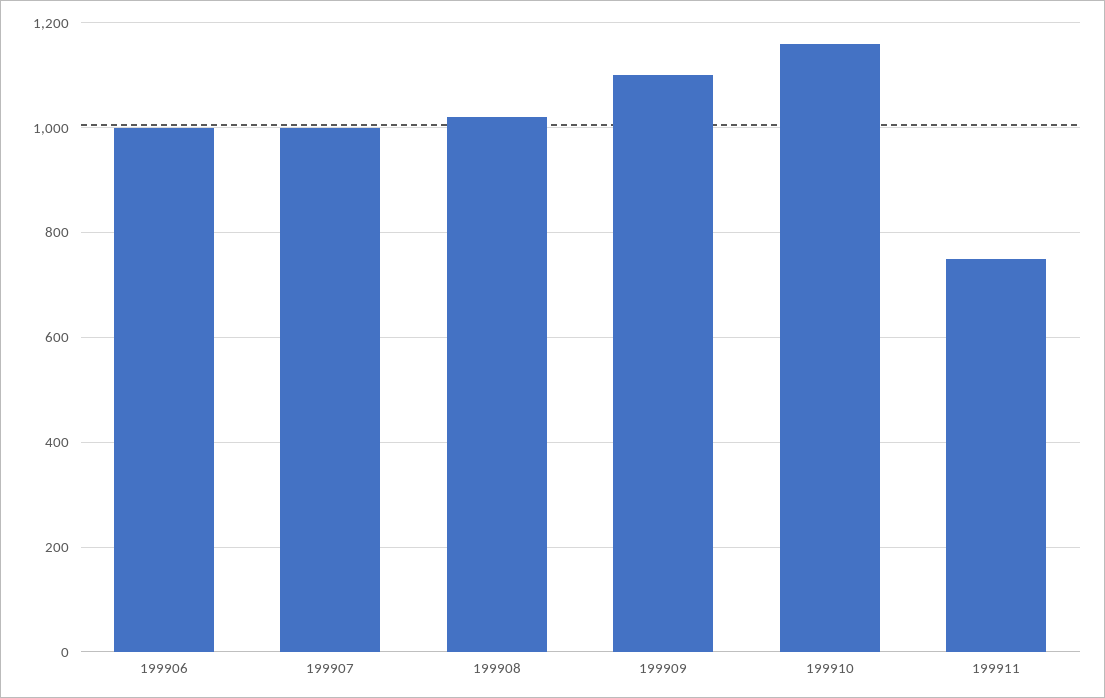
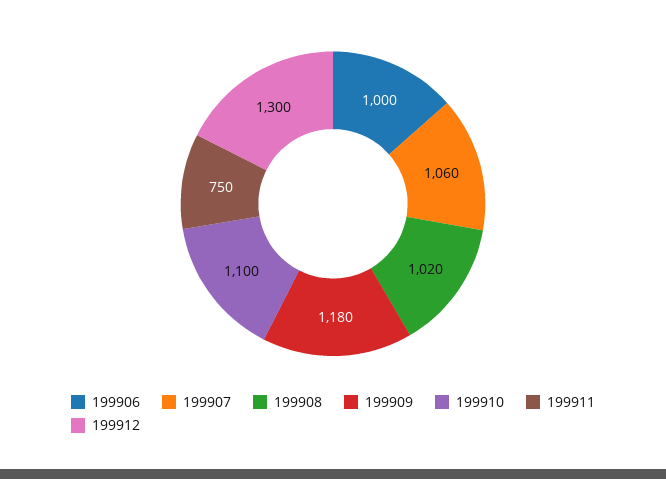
199907: 1000 -> 1060
199909: 1100 -> 1180
199910: 1160 -> 1100
199912: none -> 1300

